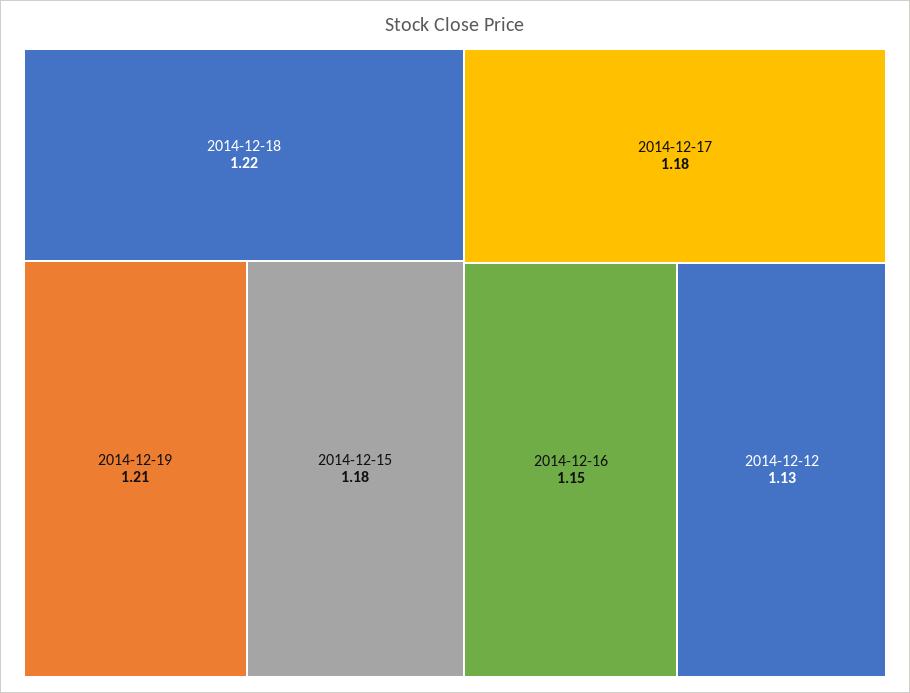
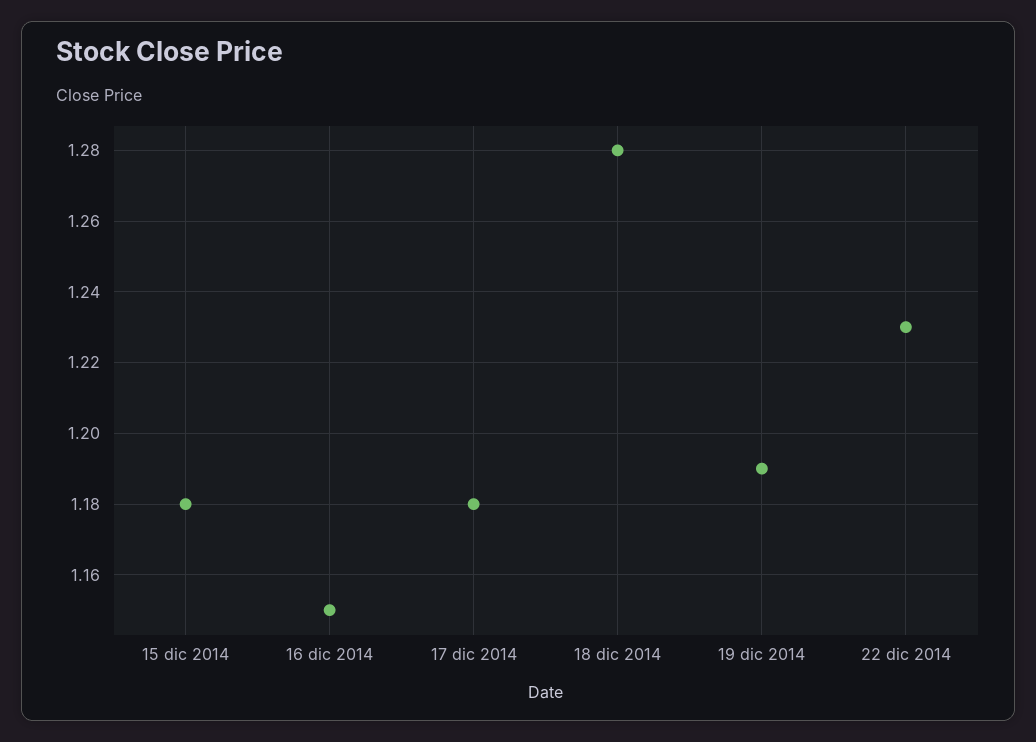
2014-12-18: 1.22 -> 1.28
2014-12-19: 1.21 -> 1.19
2014-12-12: 1.13 -> none
22 dic 2014: none -> 1.23

